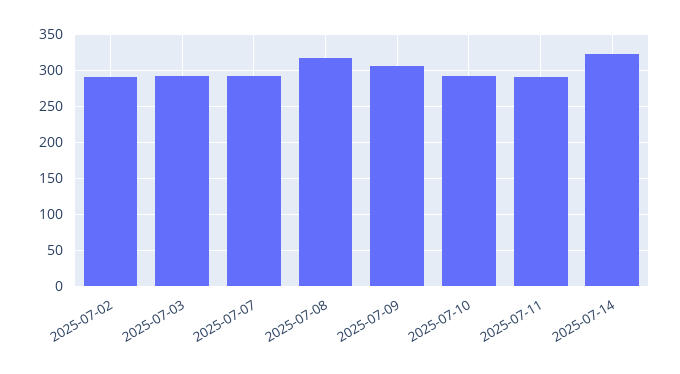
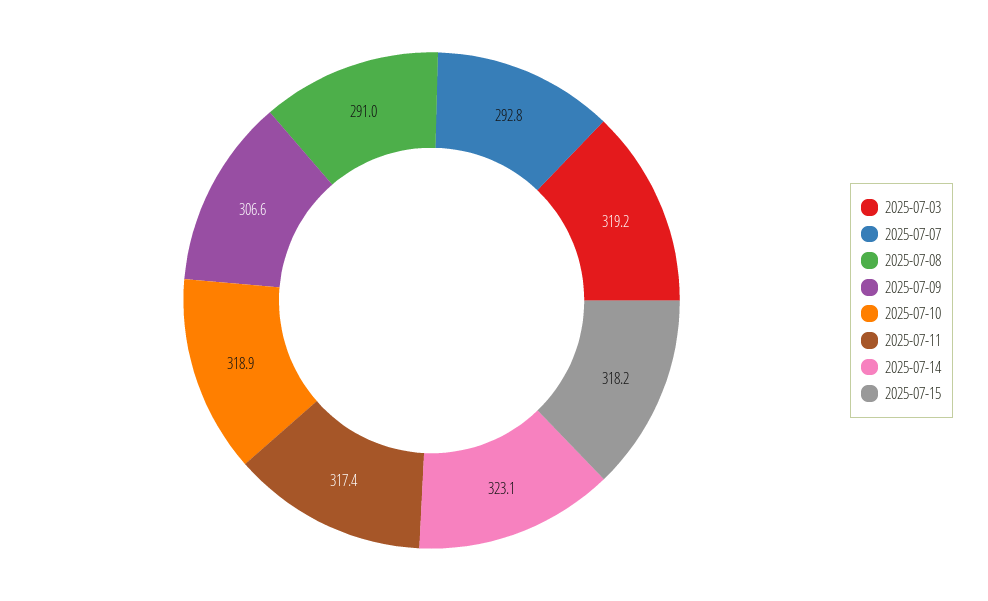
2025-07-02: 290 -> none
2025-07-03: 290 -> 319.2
2025-07-08: 320 -> 291
2025-07-10: 290 -> 318.9
2025-07-11: 290 -> 317.4
2025-07-15: none -> 318.2

